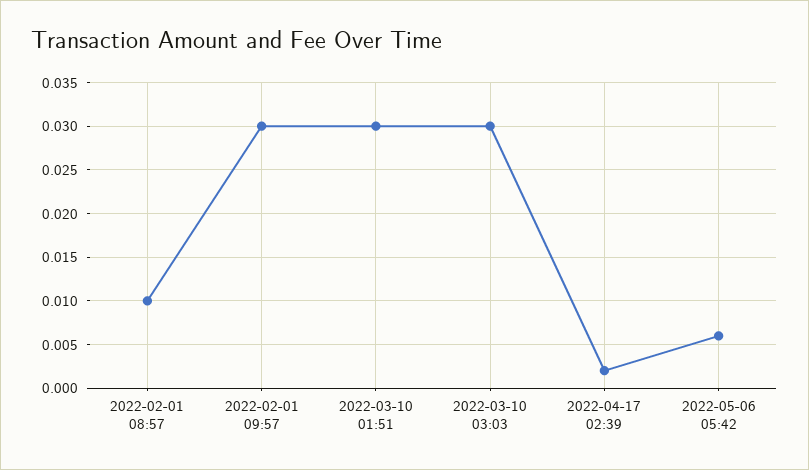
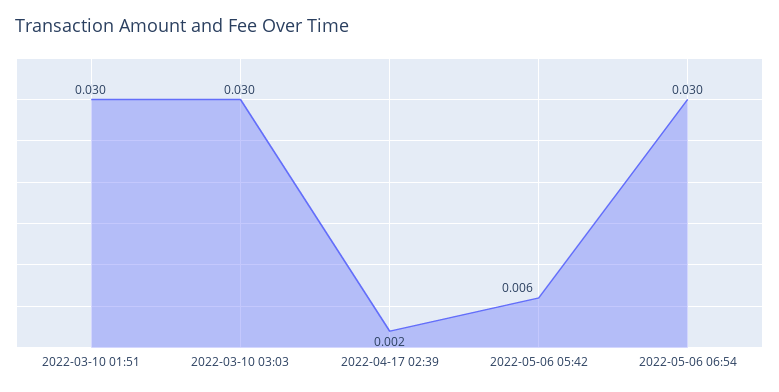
2022-02-01 08:57: 0.01 -> none
2022-02-01 09:57: 0.03 -> none
2022-05-06 06:54: none -> 0.03

